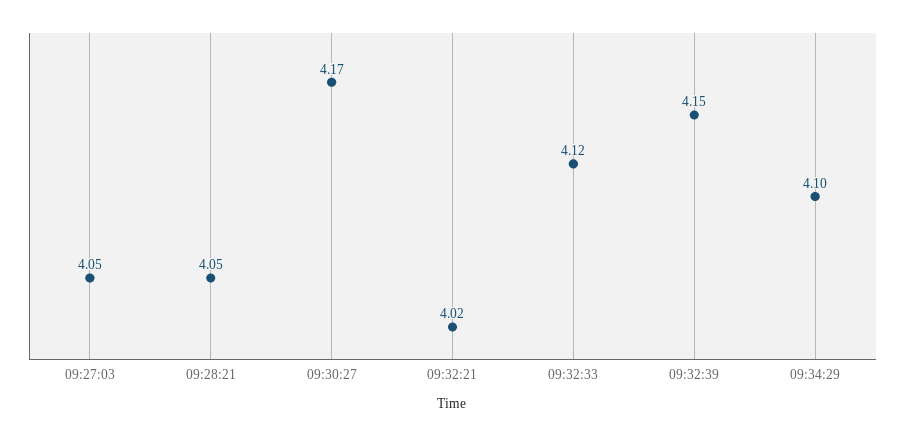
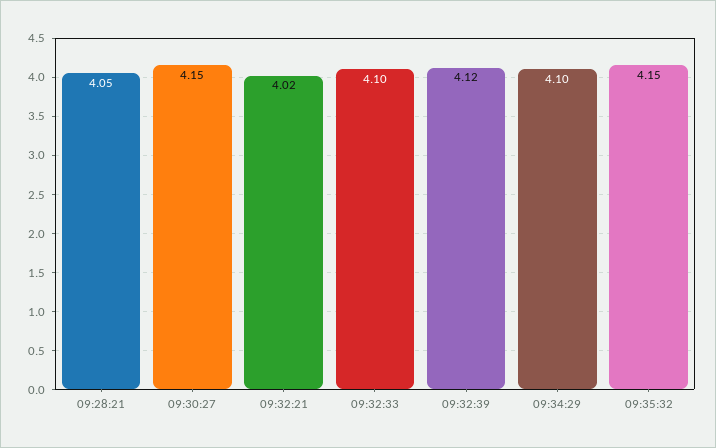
09:27:03: 4.05 -> none
09:30:27: 4.17 -> 4.15
09:32:33: 4.12 -> 4.1
09:32:39: 4.15 -> 4.12
09:35:32: none -> 4.15

